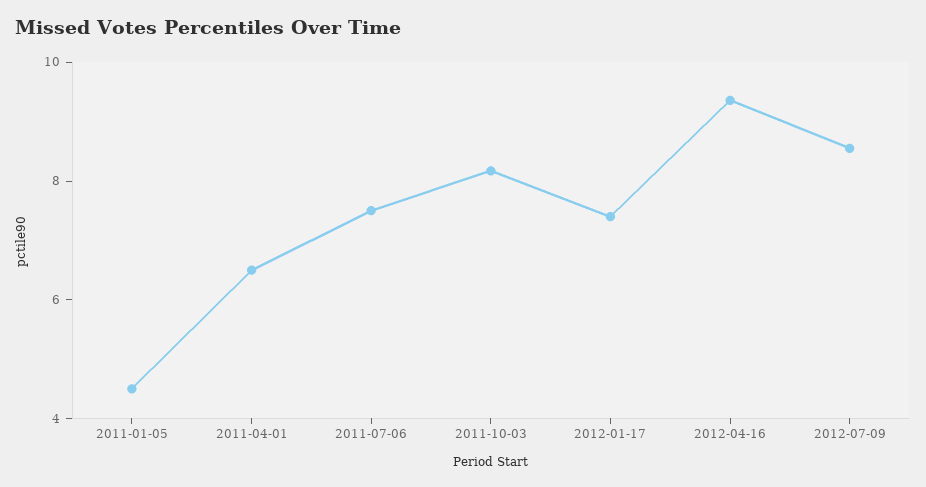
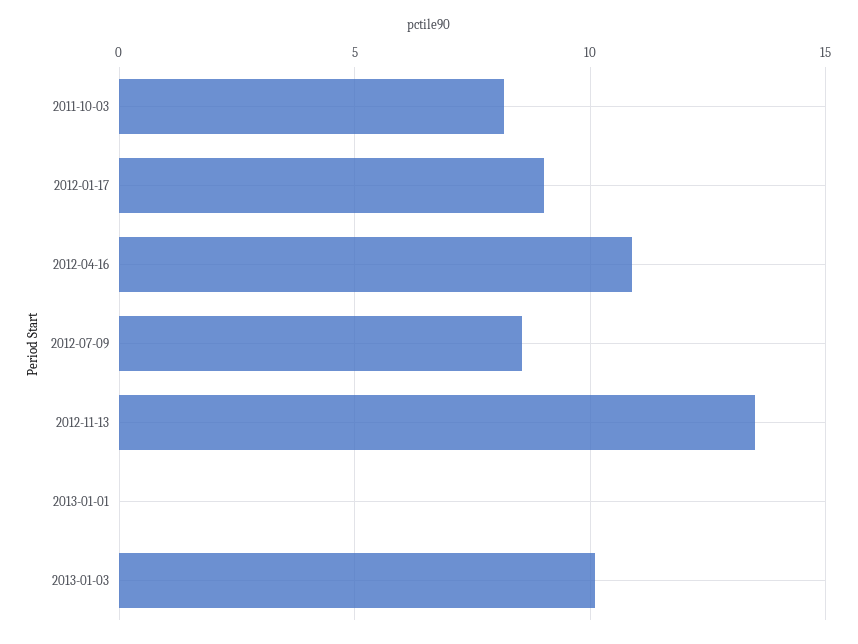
2011-01-05: 4.5 -> none
2011-04-01: 6.5 -> none
2011-07-06: 7.5 -> none
2012-01-17: 7.5 -> 9
2012-04-16: 9.5 -> 11
2012-11-13: none -> 13.5
2013-01-01: none -> 0
2013-01-03: none -> 10

